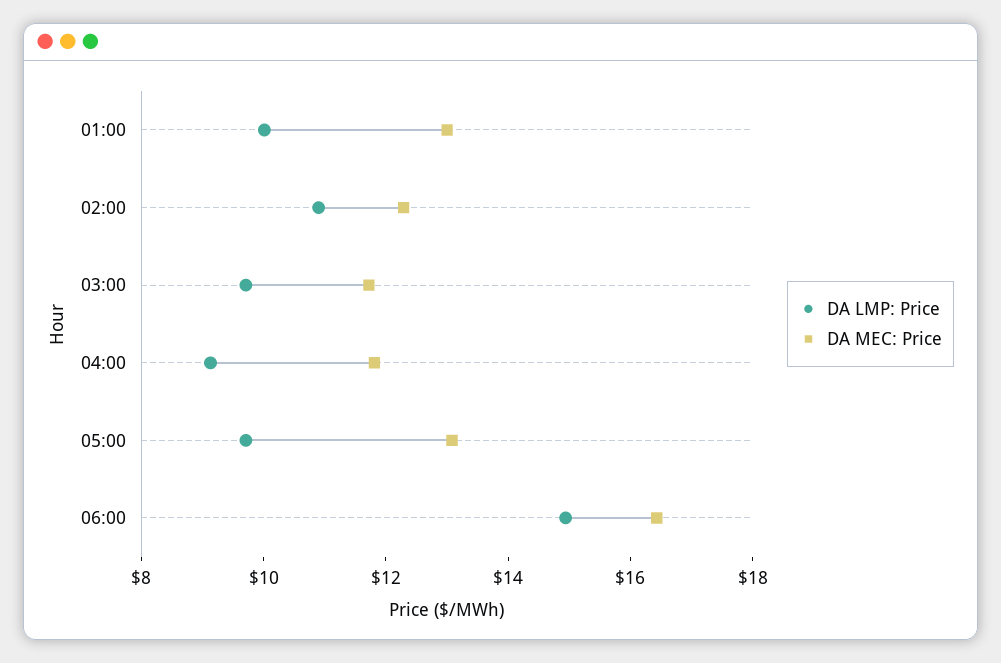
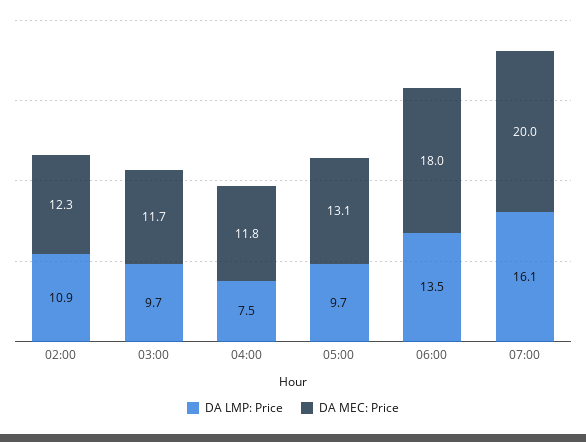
DA LMP: Price, 01:00: 10 -> none
DA MEC: Price, 01:00: 13 -> none
DA LMP: Price, 04:00: 9 -> 7.5
DA LMP: Price, 06:00: 15 -> 13.5
DA MEC: Price, 06:00: 16.5 -> 18
DA LMP: Price, 07:00: none -> 16.1
DA MEC: Price, 07:00: none -> 20

